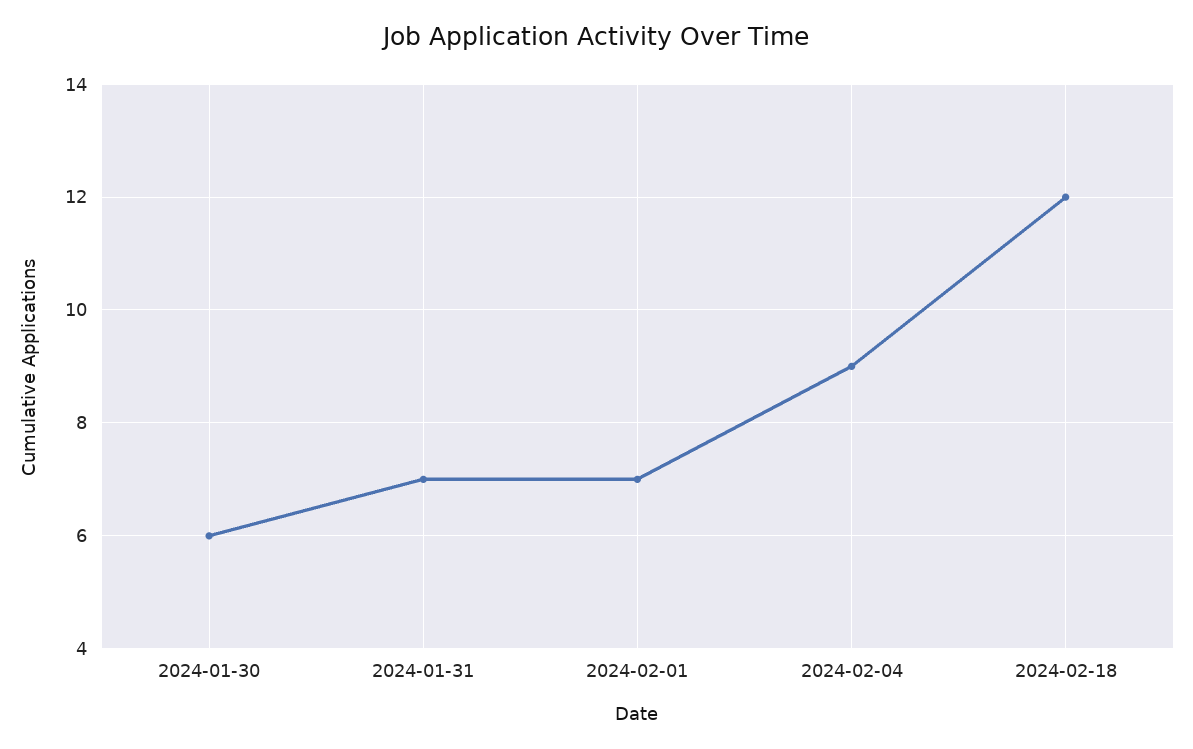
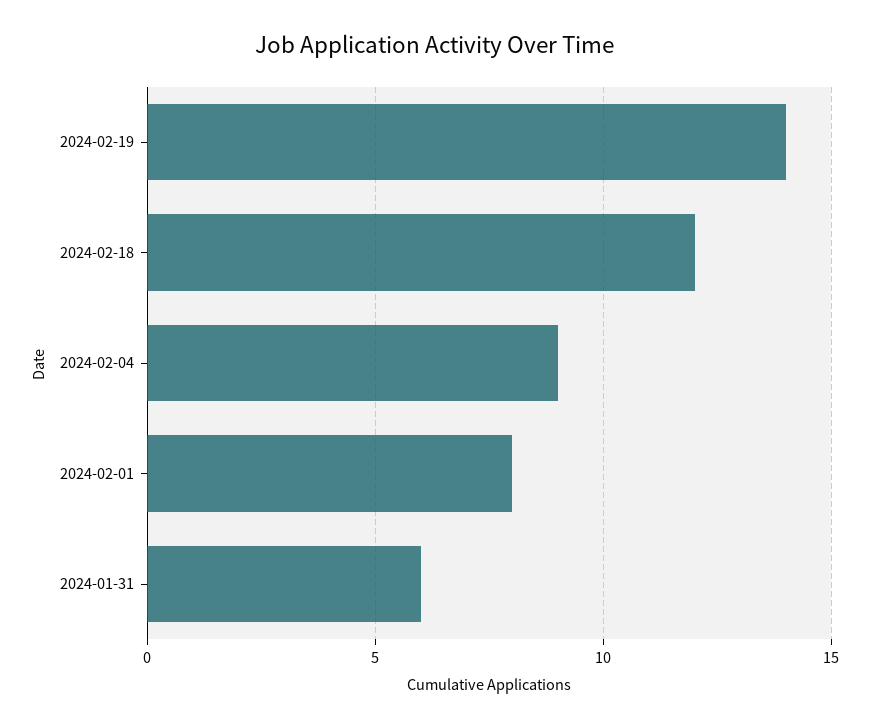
2024-01-30: 6 -> none
2024-01-31: 7 -> 6
2024-02-01: 7 -> 8
2024-02-19: none -> 14

